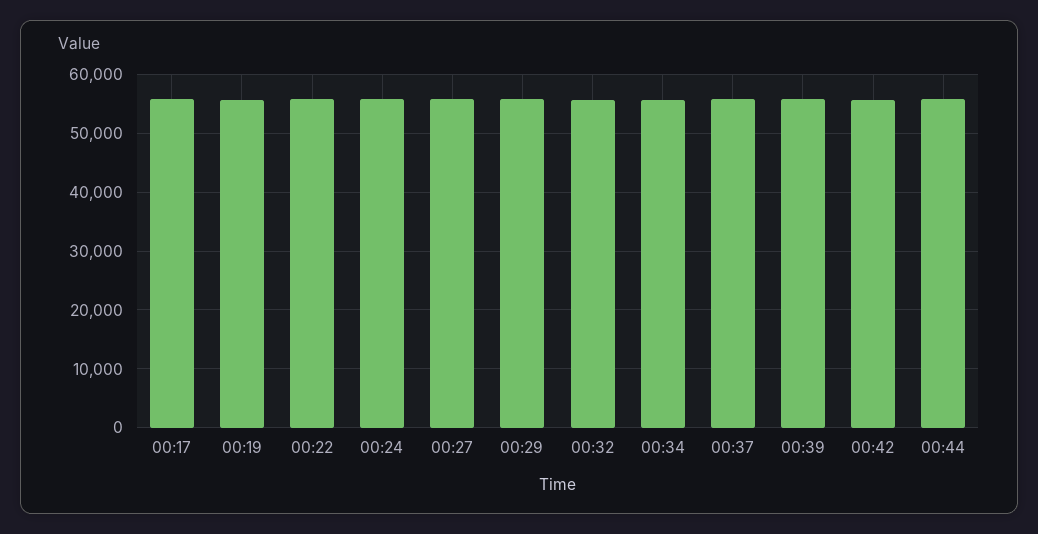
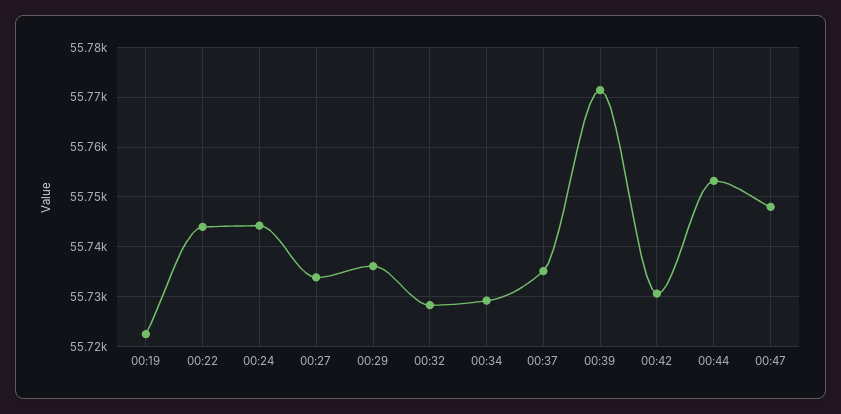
00:17: 56000 -> none
00:47: none -> 55748

